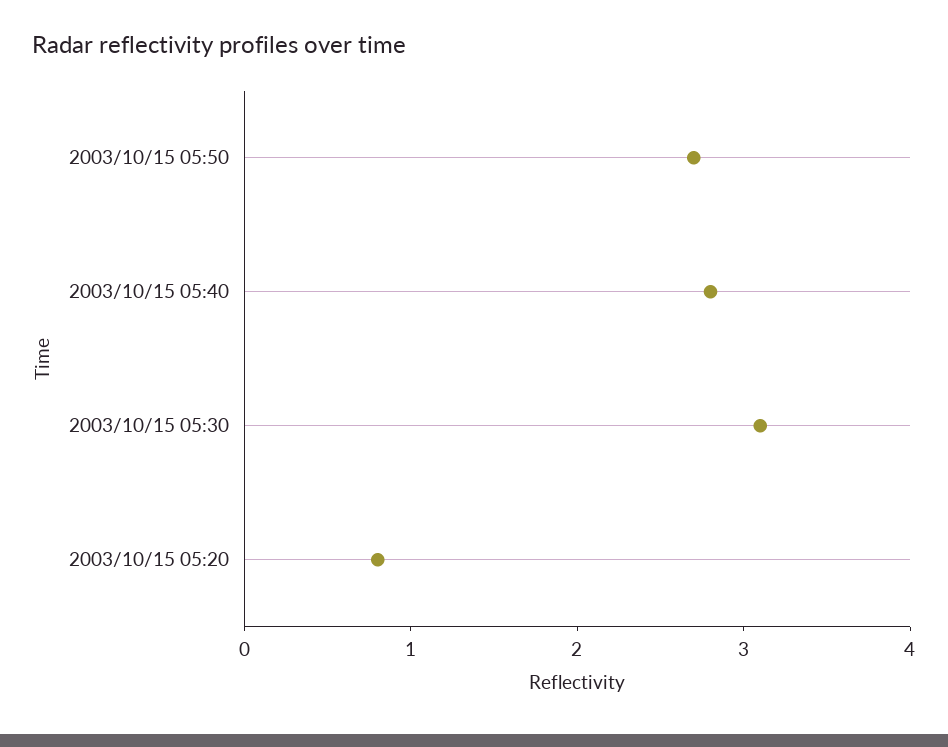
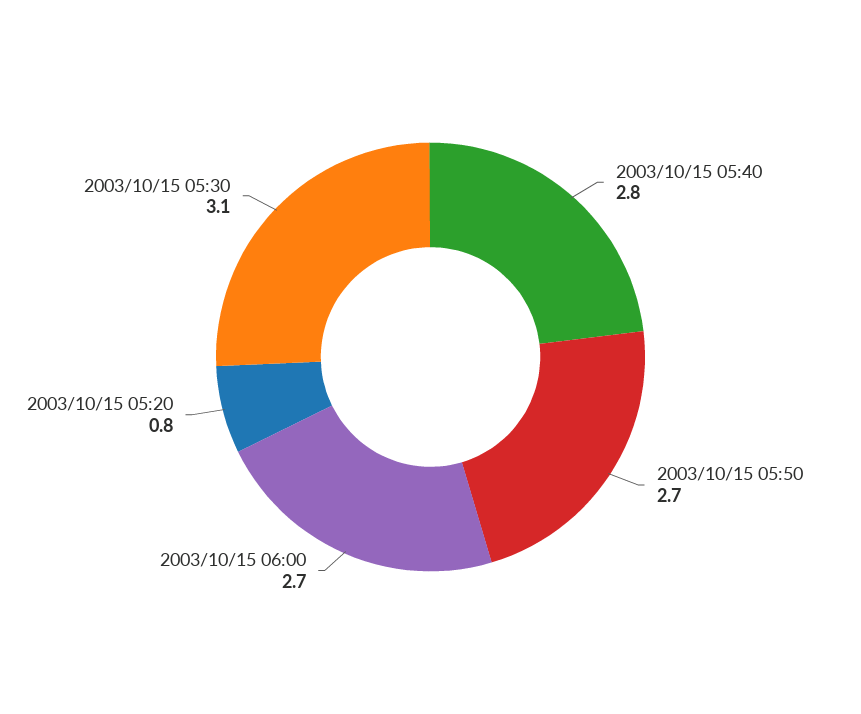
2003/10/15 06:00: none -> 2.7

